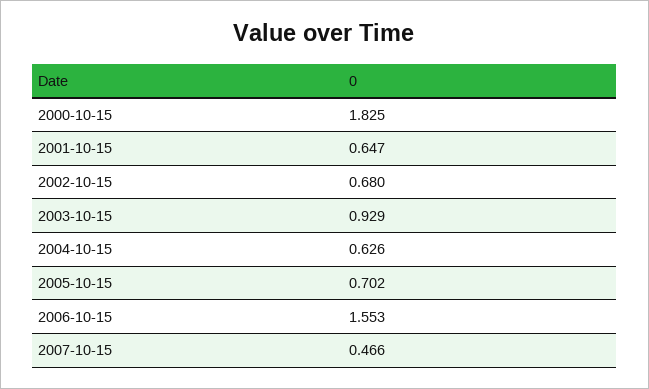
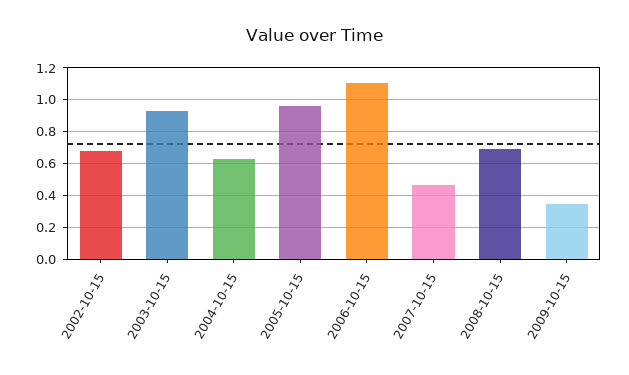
2000-10-15: 1.825 -> none
2001-10-15: 0.647 -> none
2005-10-15: 0.702 -> 0.95
2006-10-15: 1.553 -> 1.1
2008-10-15: none -> 0.7
2009-10-15: none -> 0.35

